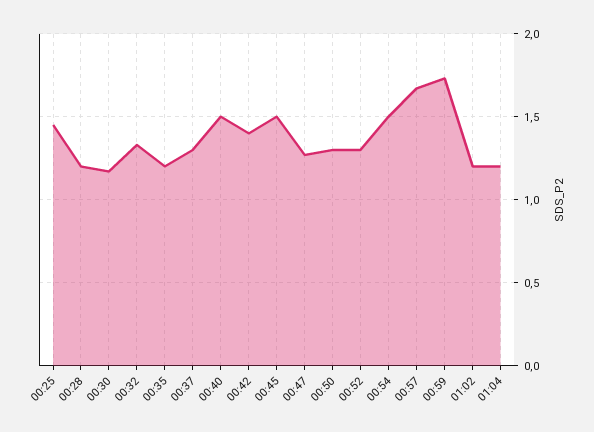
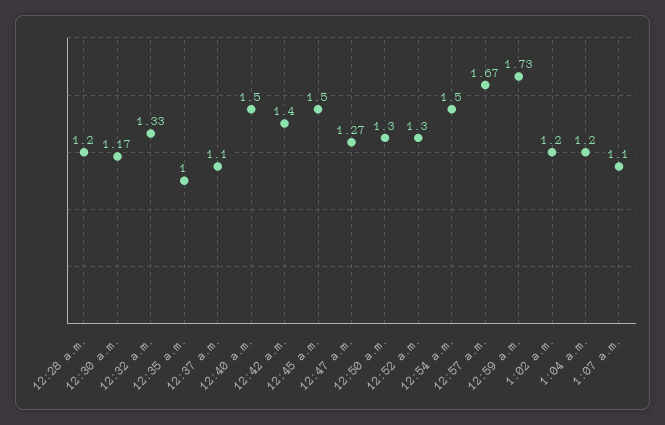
00:25: 1.45 -> none
00:35: 1.2 -> 1
00:37: 1.3 -> 1.1
1:07 a.m.: none -> 1.1

